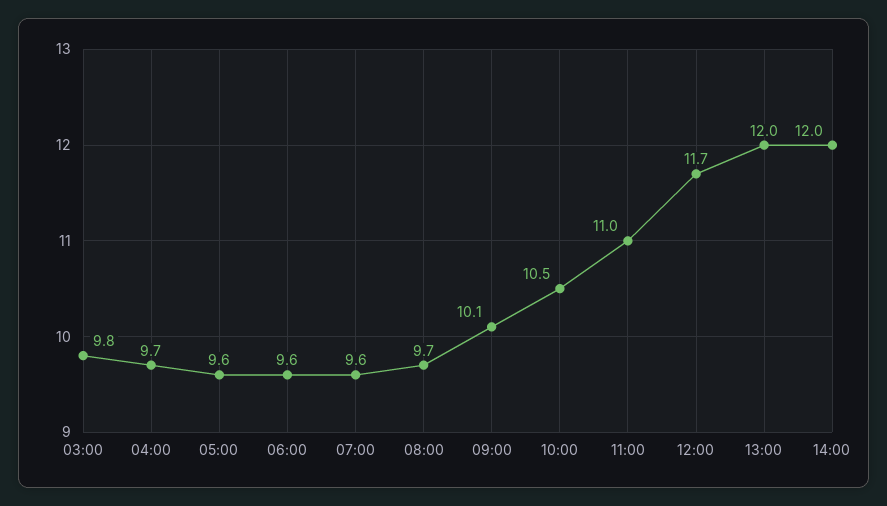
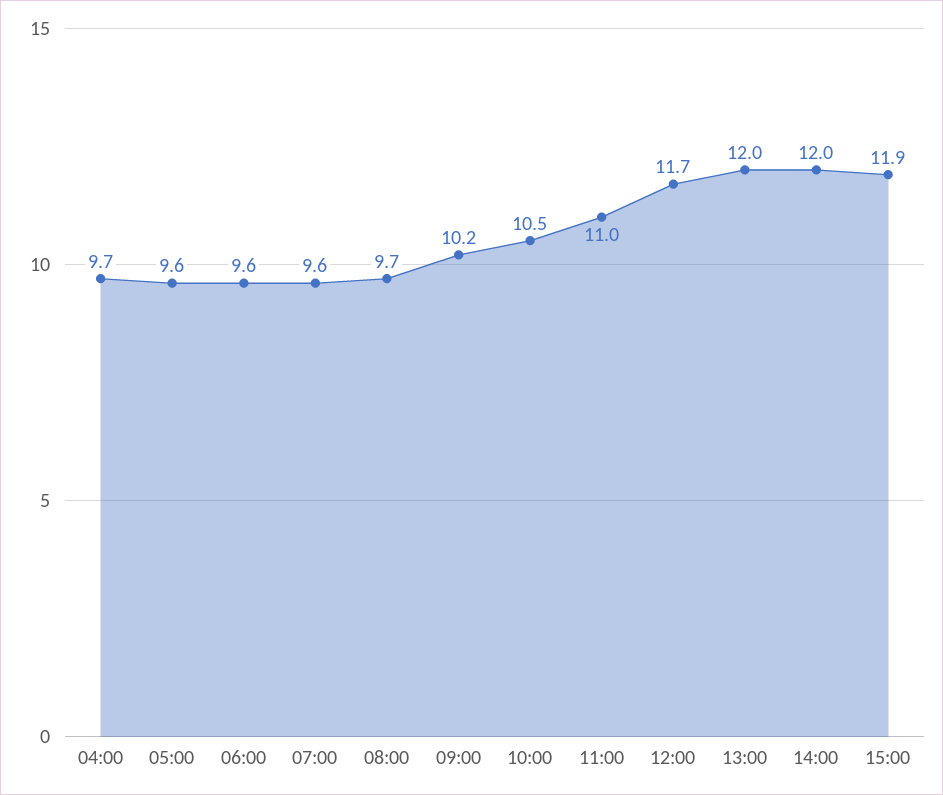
03:00: 9.8 -> none
09:00: 10.1 -> 10.2
15:00: none -> 11.9

